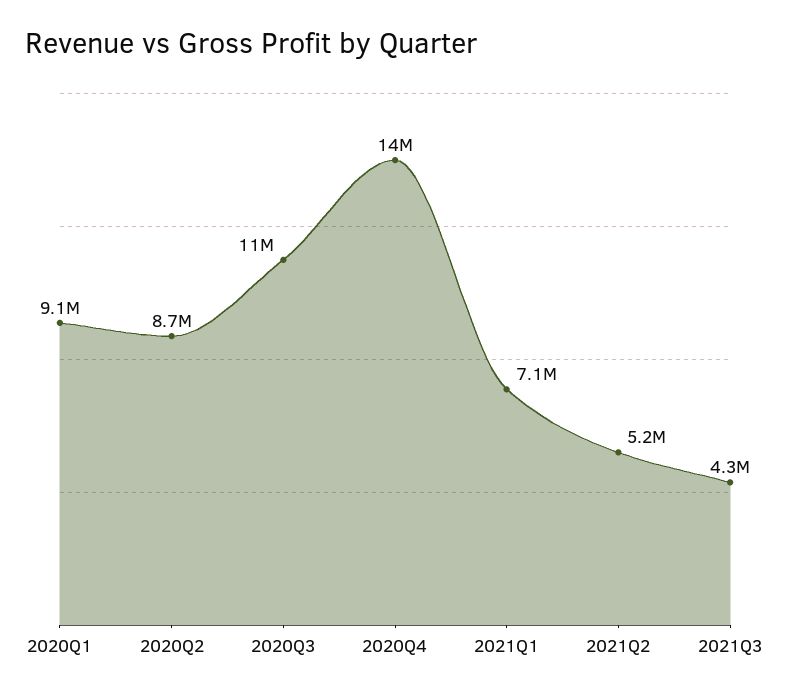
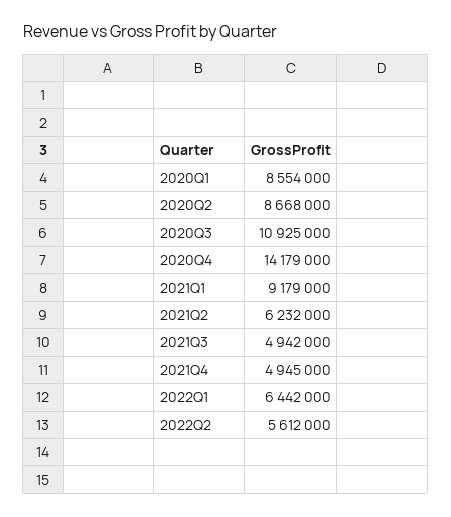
2020Q1: 9100000 -> 8554000
2021Q1: 7100000 -> 9179000
2021Q2: 5200000 -> 6232000
2021Q3: 4300000 -> 4942000
2021Q4: none -> 4945000
2022Q1: none -> 6442000
2022Q2: none -> 5612000

